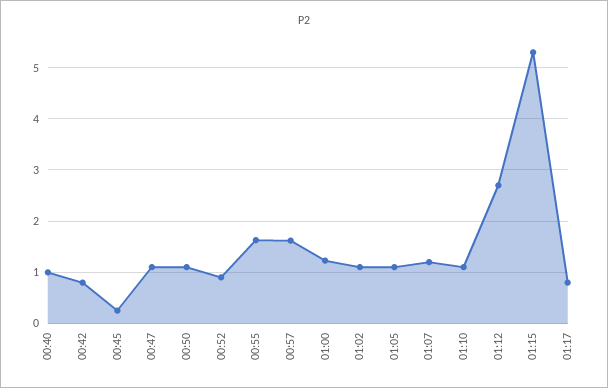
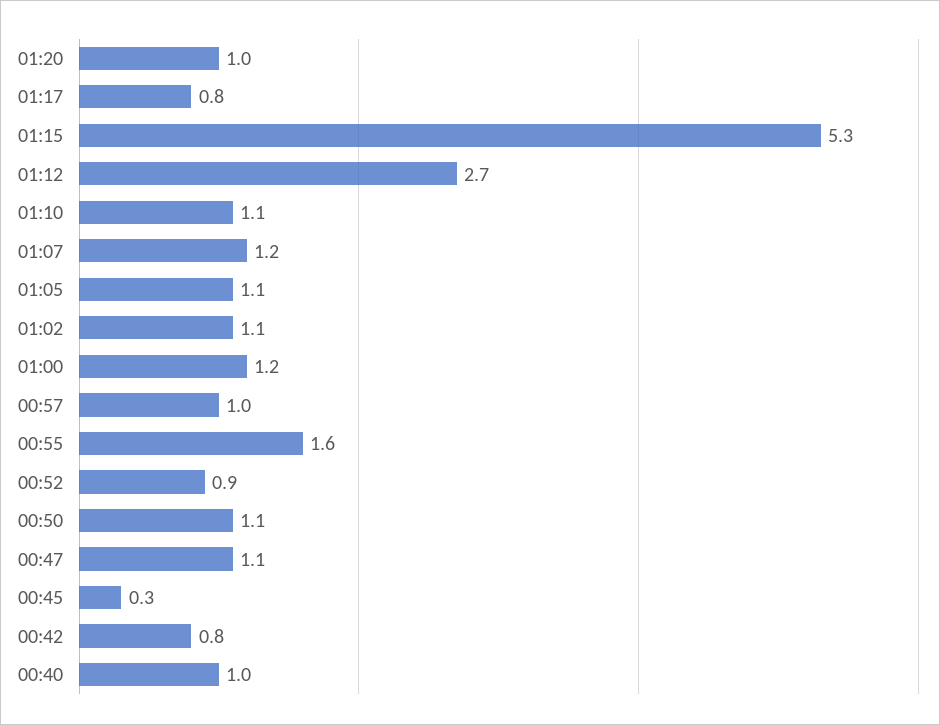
00:57: 1.6 -> 1
01:20: none -> 1

